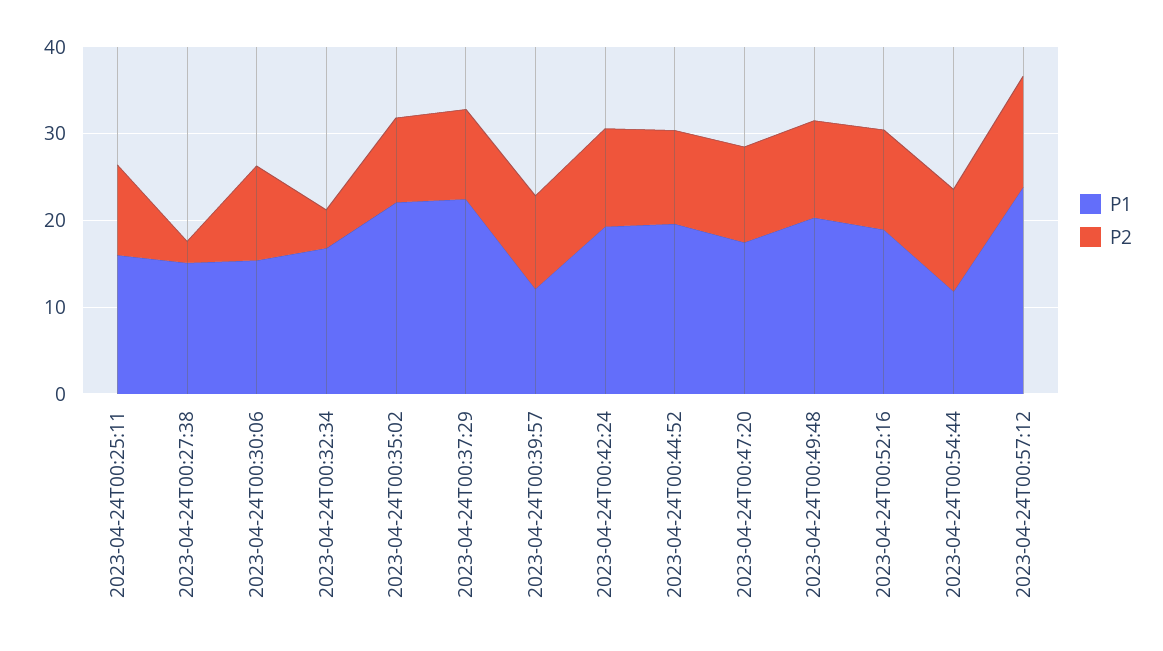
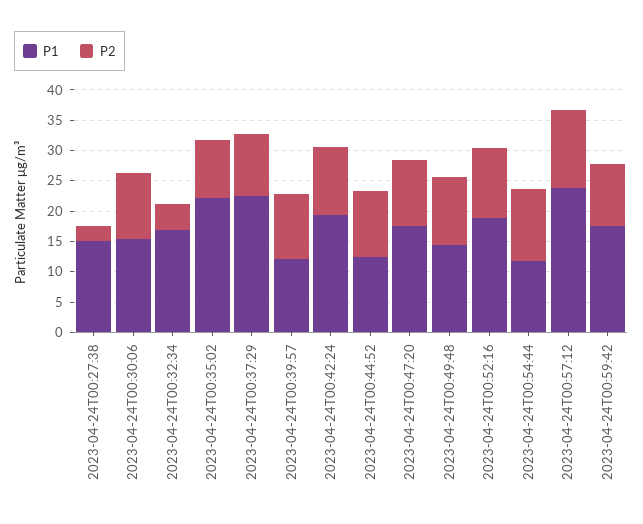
P1, 2023-04-24T00:25:11: 16 -> none
P2, 2023-04-24T00:25:11: 10 -> none
P1, 2023-04-24T00:44:52: 20 -> 12.5
P1, 2023-04-24T00:49:48: 20 -> 15
P1, 2023-04-24T00:59:42: none -> 17.5
P2, 2023-04-24T00:59:42: none -> 10

